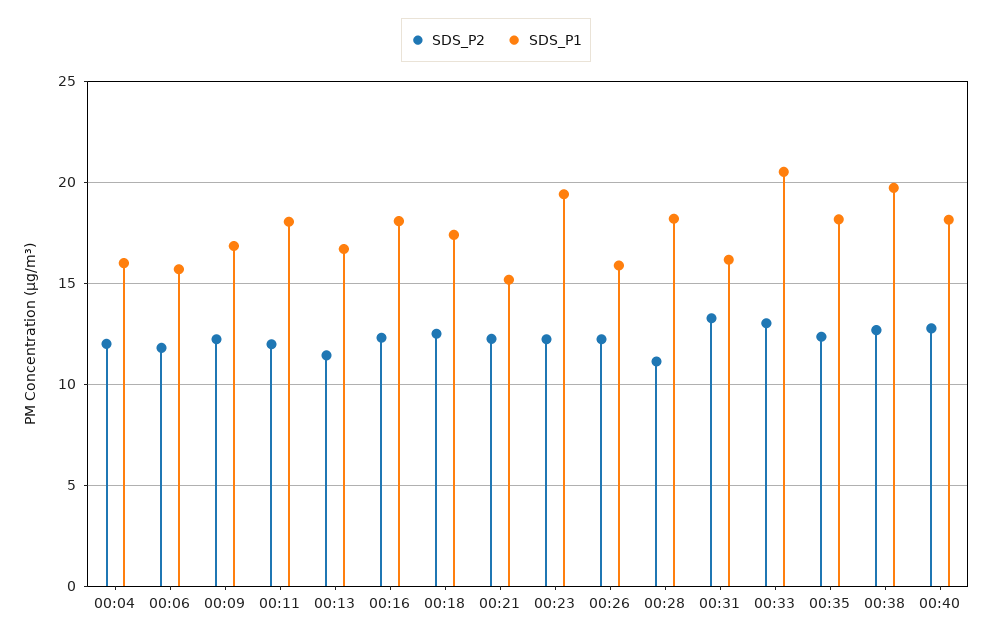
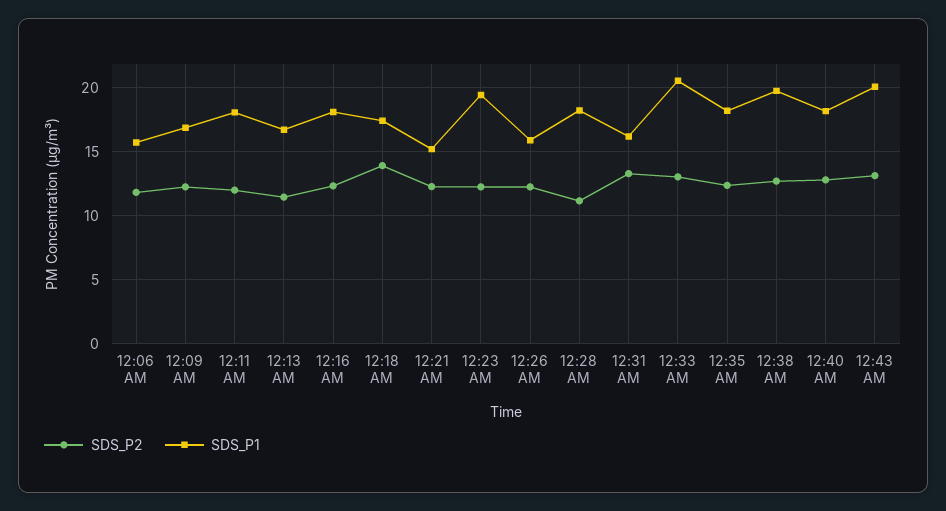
SDS_P2, 00:04: 12 -> none
SDS_P1, 00:04: 16 -> none
SDS_P2, 00:18: 12.5 -> 14
SDS_P2, 12:43 AM: none -> 13
SDS_P1, 12:43 AM: none -> 20

